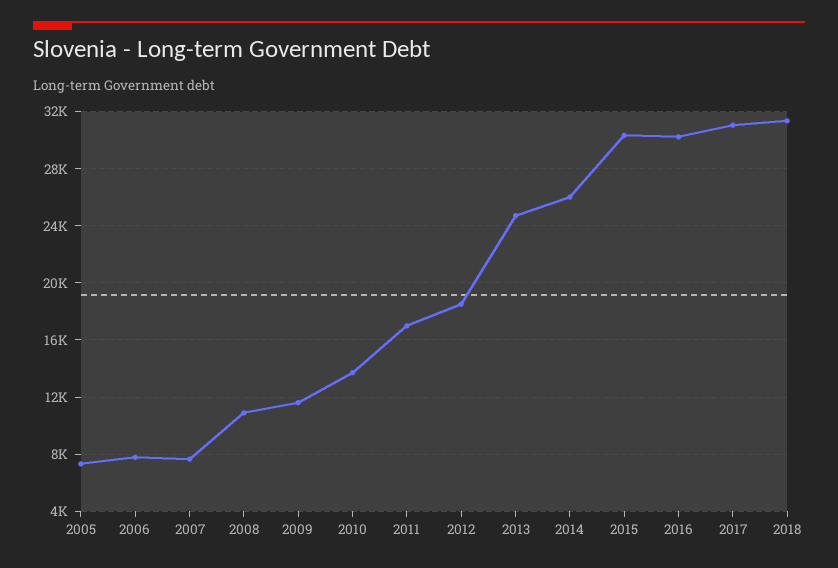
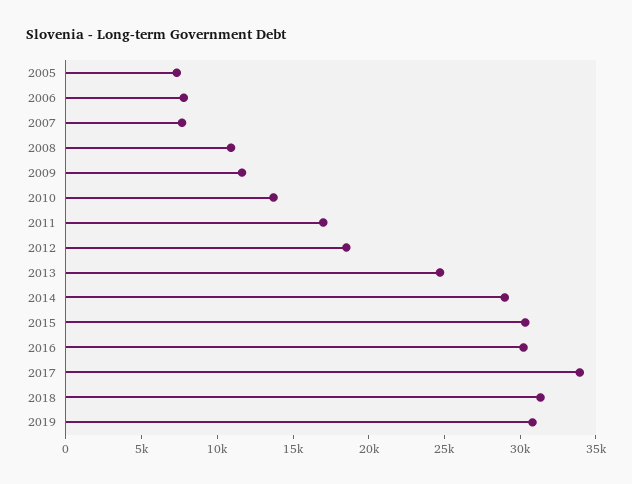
2014: 26000 -> 29000
2017: 31000 -> 34000
2019: none -> 31000

